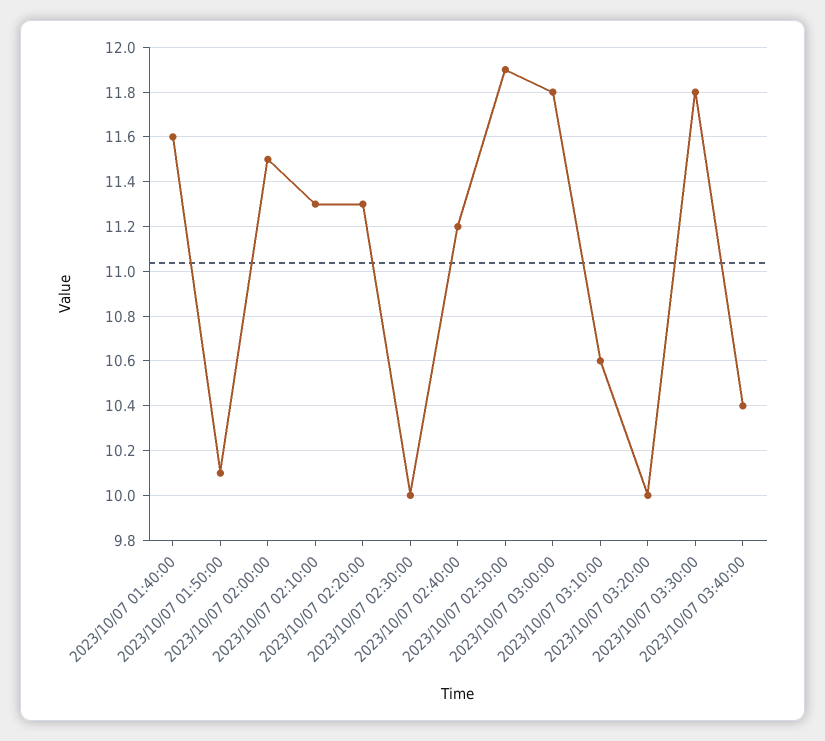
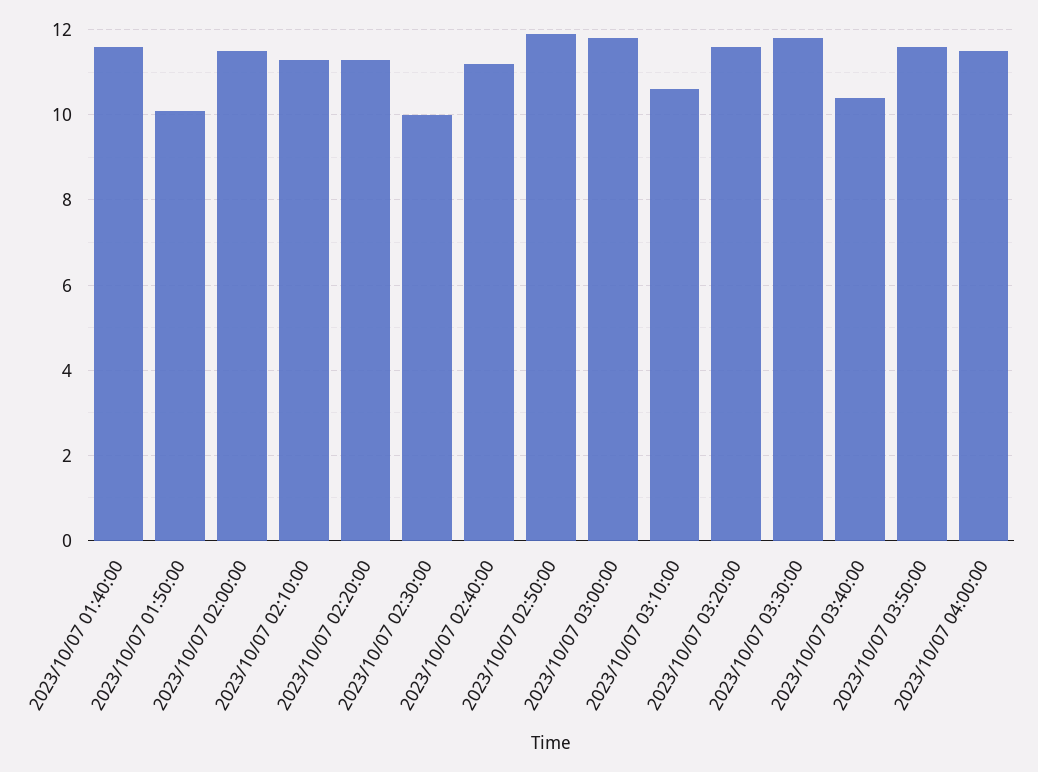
2023/10/07 03:20:00: 10 -> 11.5
2023/10/07 03:50:00: none -> 11.5
2023/10/07 04:00:00: none -> 11.5

